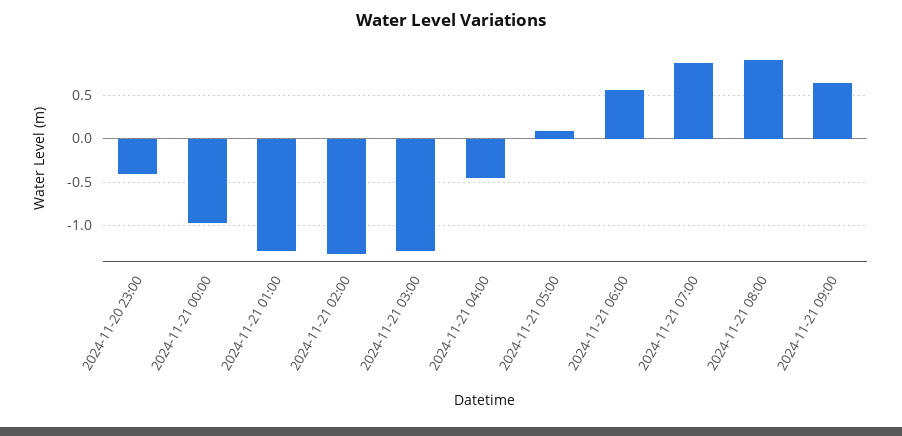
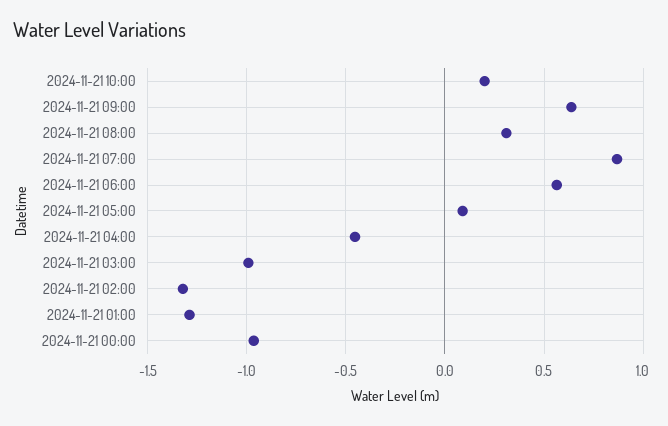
2024-11-20 23:00: -0.4 -> none
2024-11-21 03:00: -1.3 -> -1
2024-11-21 08:00: 0.9 -> 0.3
2024-11-21 10:00: none -> 0.2

